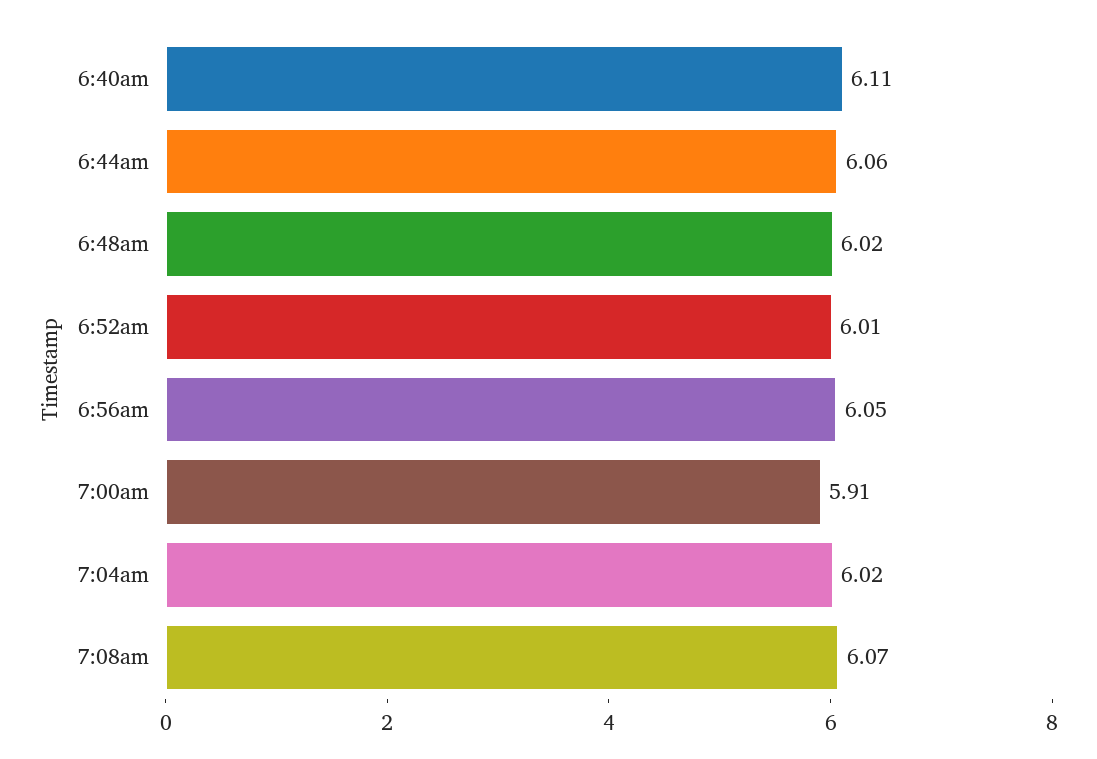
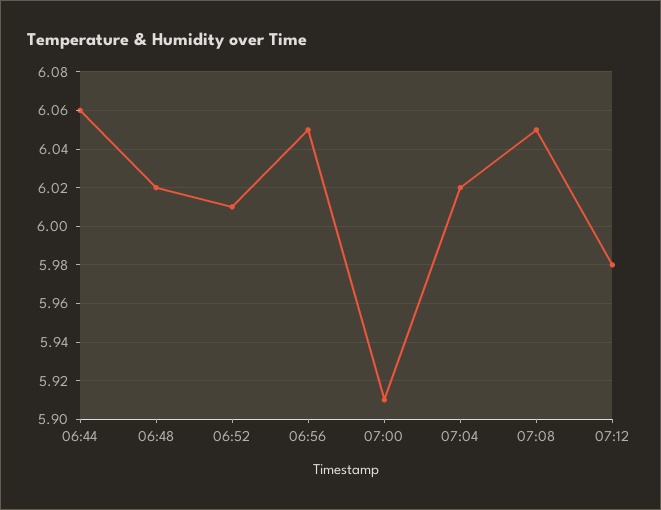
6:40am: 6.11 -> none
7:08am: 6.07 -> 6.05
07:12: none -> 5.98

